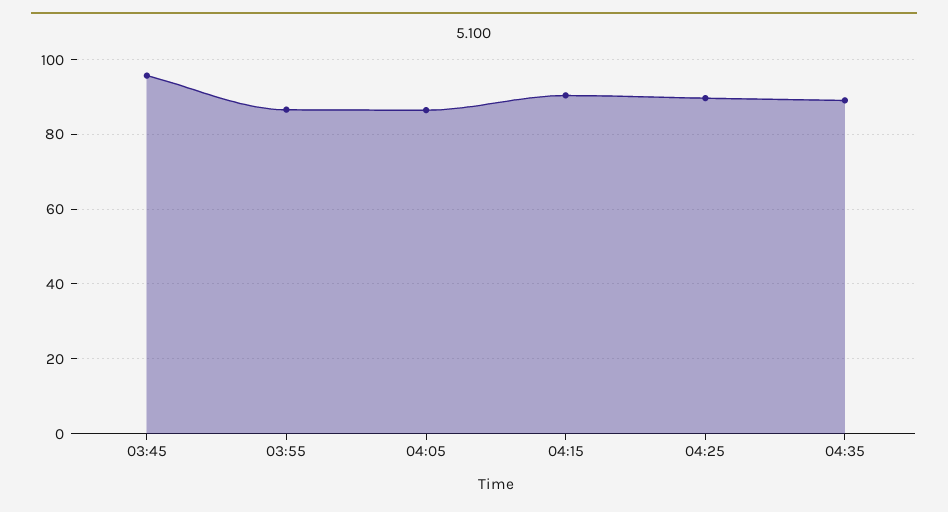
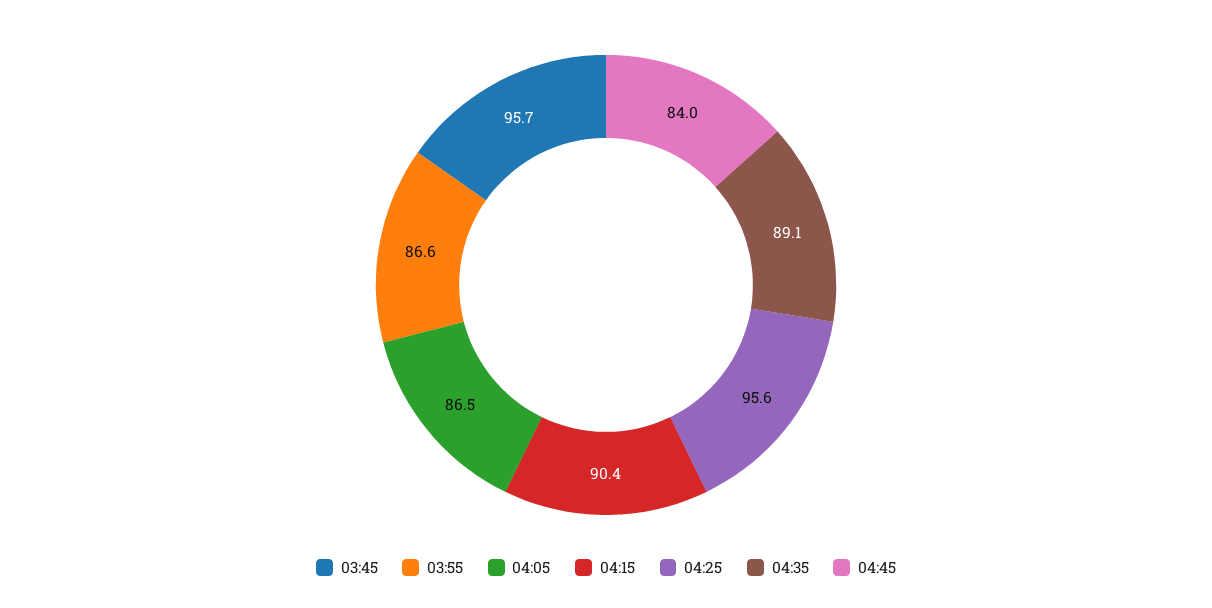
04:25: 90 -> 95.6
04:45: none -> 84

